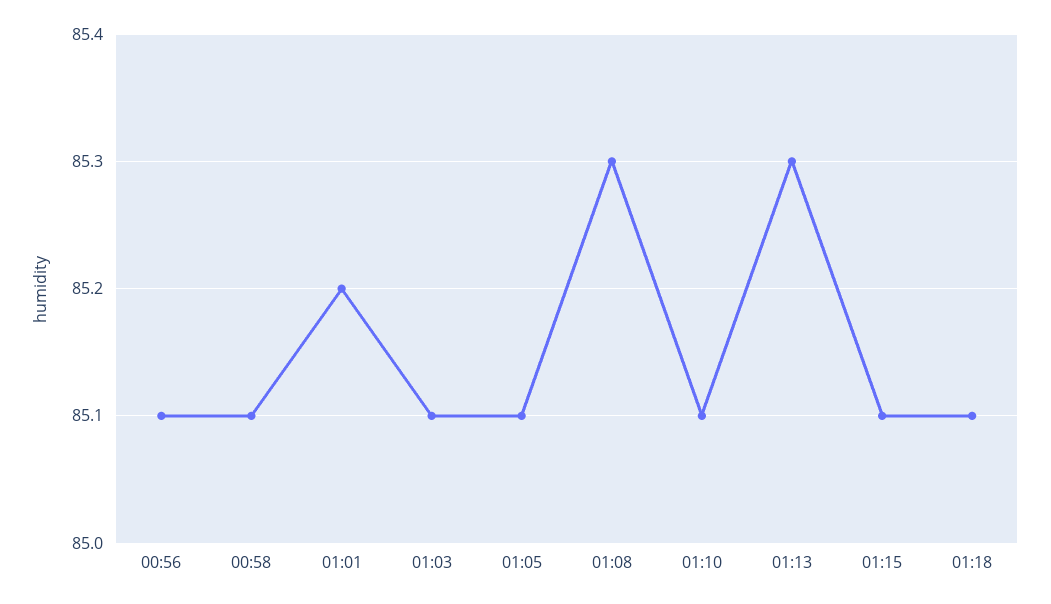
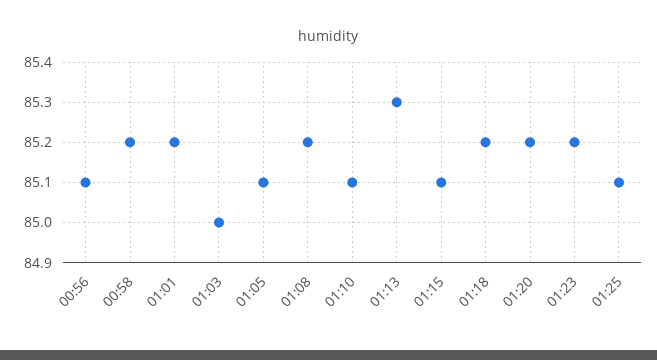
00:58: 85.1 -> 85.2
01:03: 85.1 -> 85
01:08: 85.3 -> 85.2
01:18: 85.1 -> 85.2
01:20: none -> 85.2
01:23: none -> 85.2
01:25: none -> 85.1

